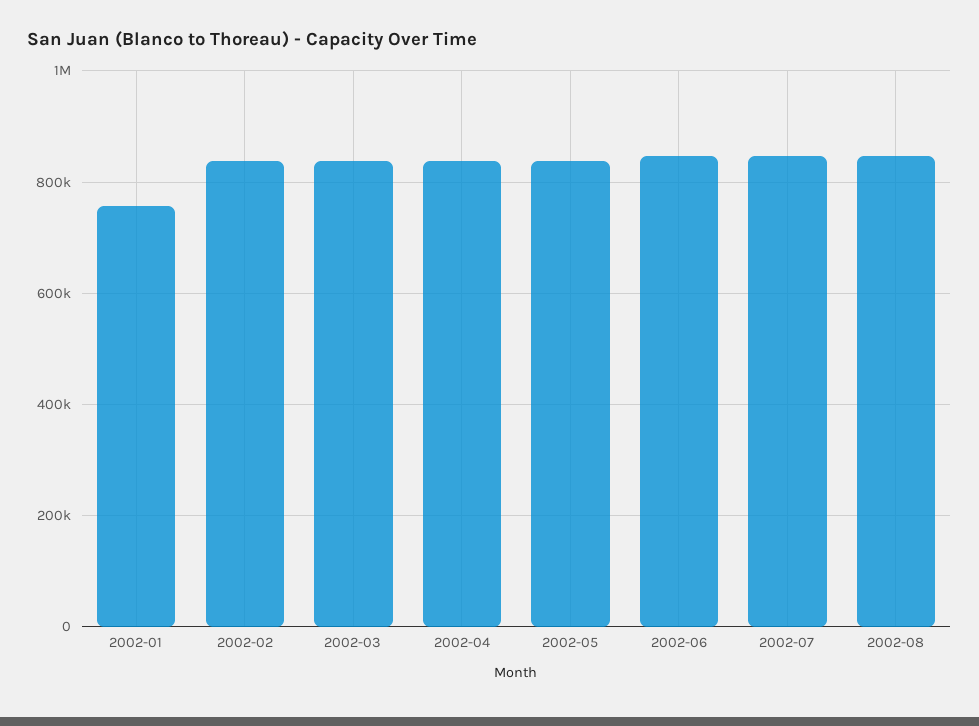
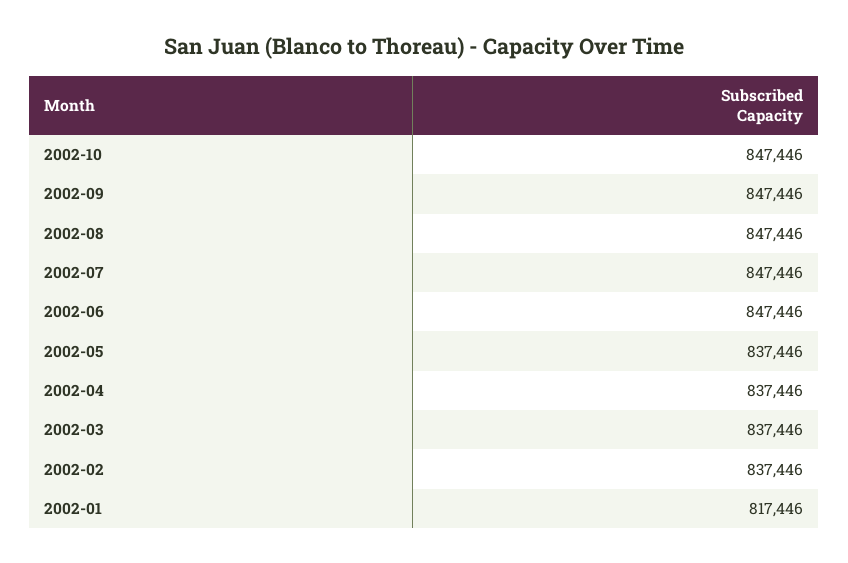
2002-01: 760000 -> 817446
2002-10: none -> 847446
2002-09: none -> 847446

